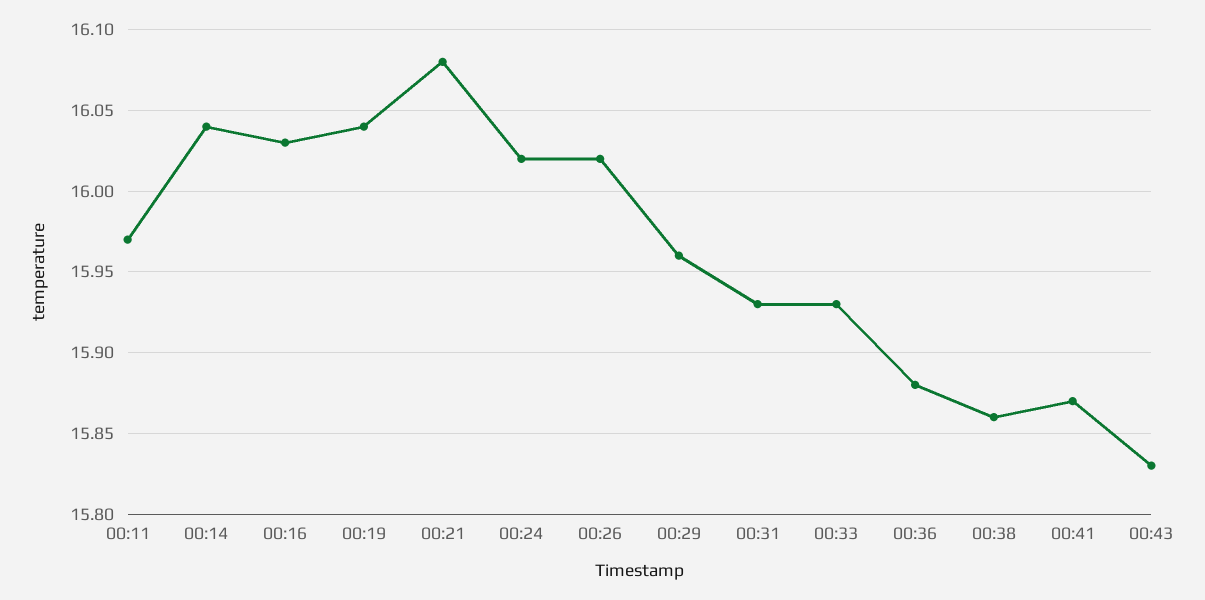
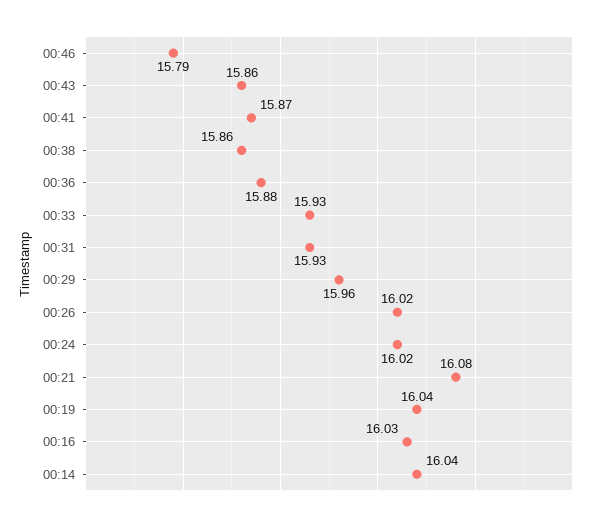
00:11: 15.97 -> none
00:43: 15.83 -> 15.86
00:46: none -> 15.79

